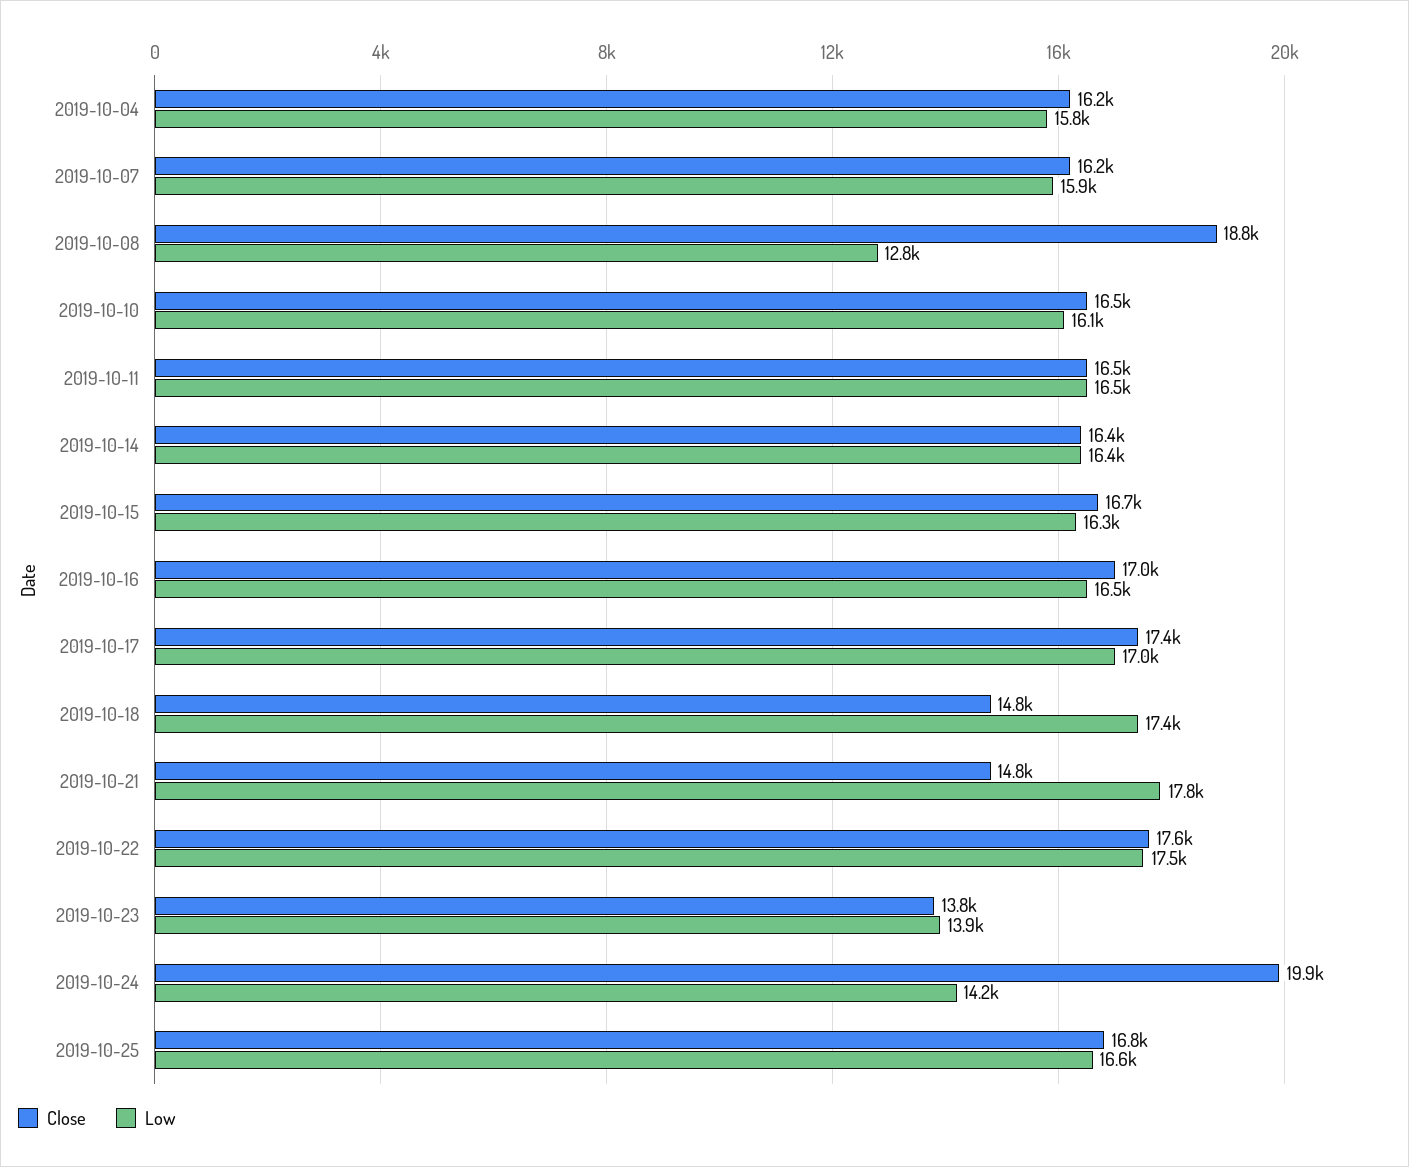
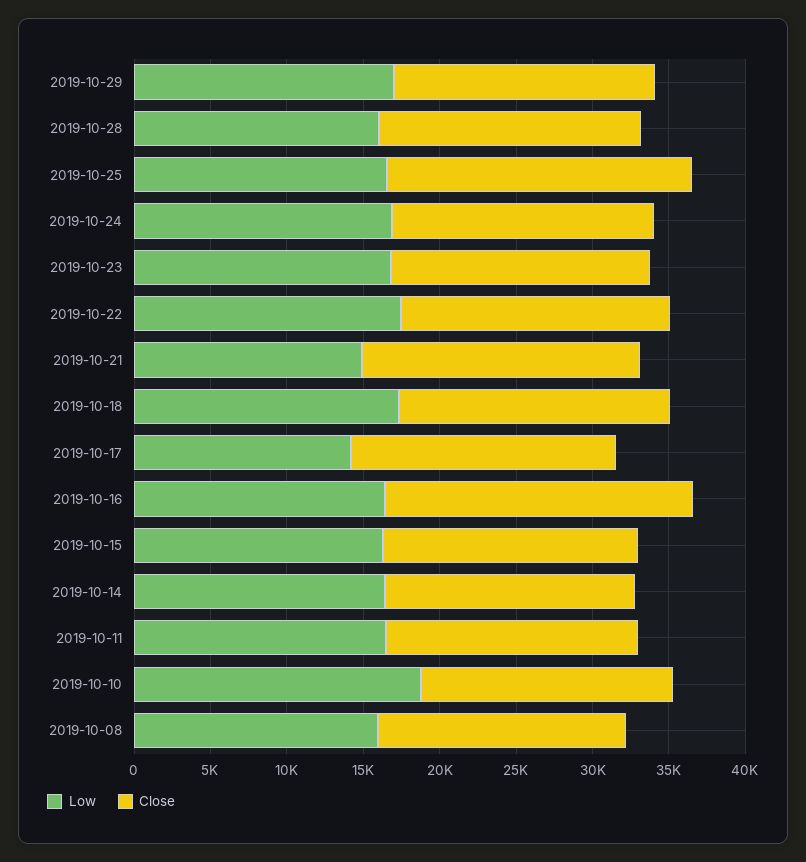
Close, 2019-10-04: 16200 -> none
Low, 2019-10-04: 15800 -> none
Close, 2019-10-07: 16200 -> none
Low, 2019-10-07: 15900 -> none
Close, 2019-10-08: 18800 -> 16000
Low, 2019-10-08: 12800 -> 16000
Low, 2019-10-10: 16100 -> 19000
Close, 2019-10-16: 17000 -> 20000
Low, 2019-10-17: 17000 -> 14000
Close, 2019-10-18: 14800 -> 18000
Close, 2019-10-21: 14800 -> 18000
Low, 2019-10-21: 17800 -> 15000
Close, 2019-10-23: 13800 -> 17000
Low, 2019-10-23: 13900 -> 17000
Close, 2019-10-24: 19900 -> 17000
Low, 2019-10-24: 14200 -> 17000
Close, 2019-10-25: 16800 -> 20000
Low, 2019-10-29: none -> 17000
Close, 2019-10-29: none -> 17000
Low, 2019-10-28: none -> 16000
Close, 2019-10-28: none -> 17000

